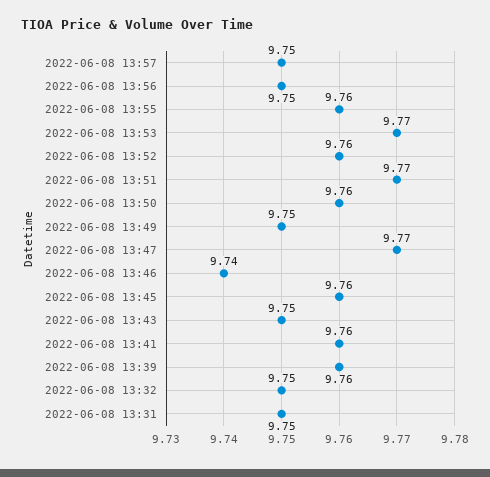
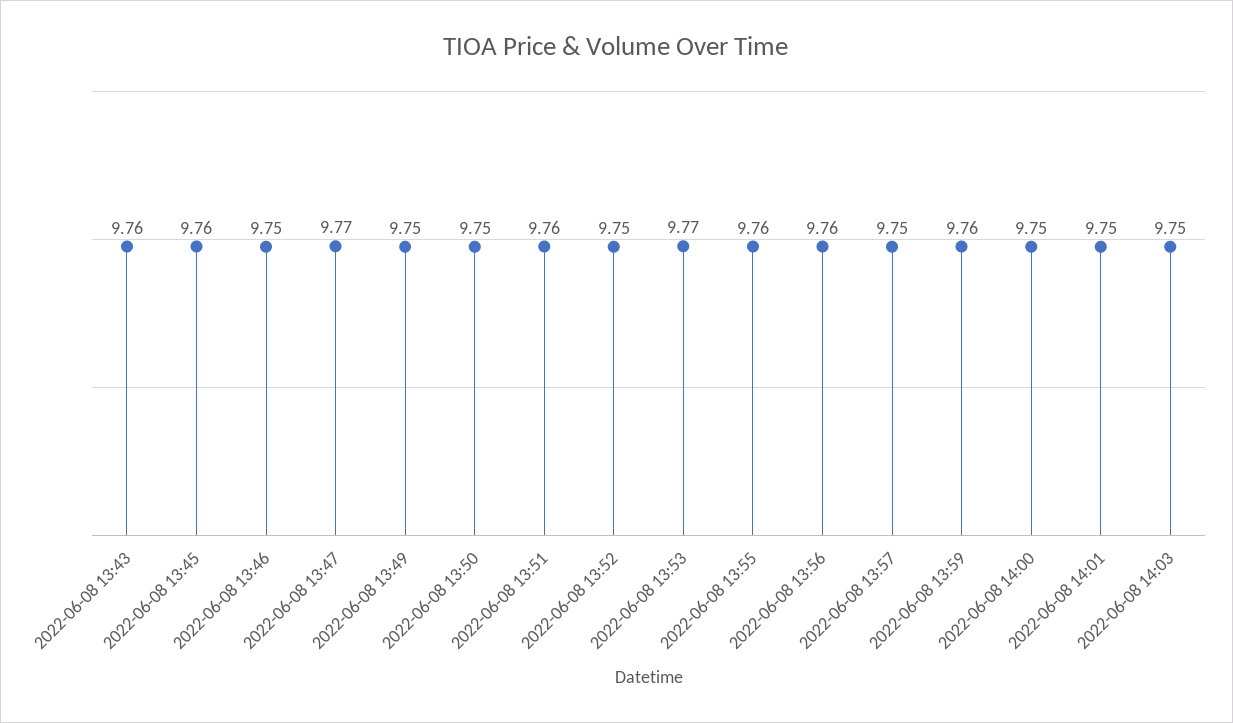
2022-06-08 13:56: 9.75 -> 9.76
2022-06-08 13:52: 9.76 -> 9.75
2022-06-08 13:51: 9.77 -> 9.76
2022-06-08 13:50: 9.76 -> 9.75
2022-06-08 13:46: 9.74 -> 9.75
2022-06-08 13:43: 9.75 -> 9.76
2022-06-08 13:41: 9.76 -> none
2022-06-08 13:39: 9.76 -> none
2022-06-08 13:32: 9.75 -> none
2022-06-08 13:31: 9.75 -> none
2022-06-08 13:59: none -> 9.76
2022-06-08 14:00: none -> 9.75
2022-06-08 14:01: none -> 9.75
2022-06-08 14:03: none -> 9.75

